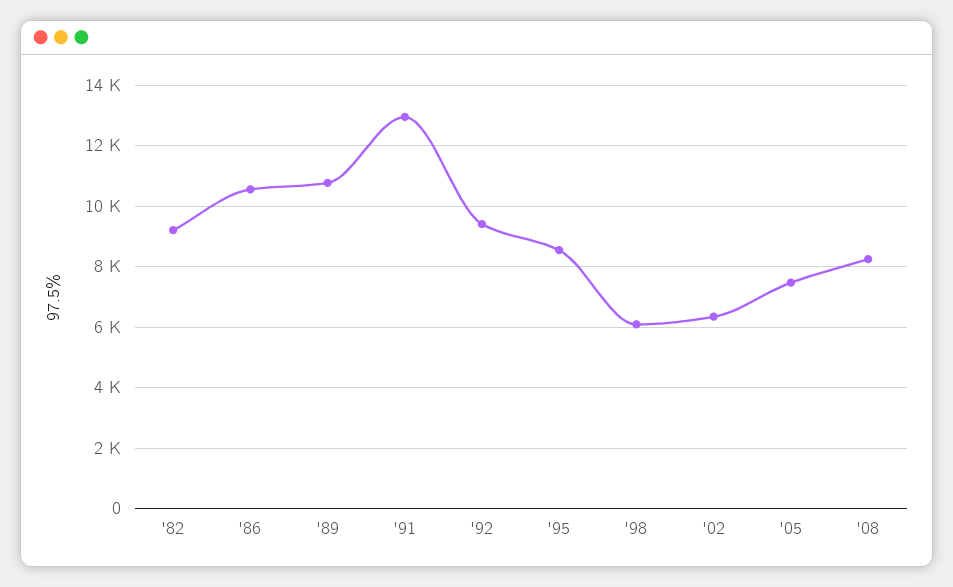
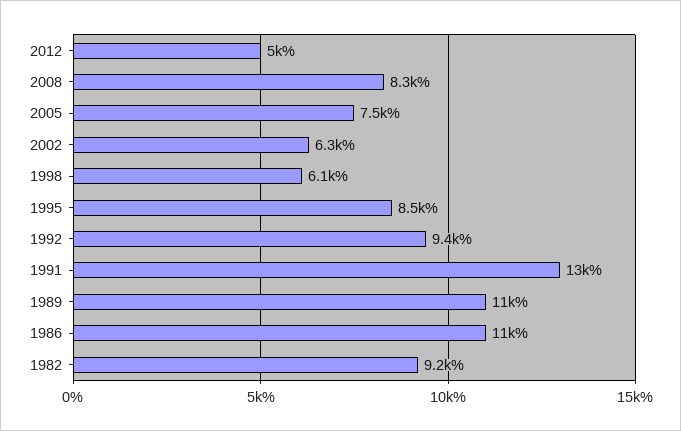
2012: none -> 5000

